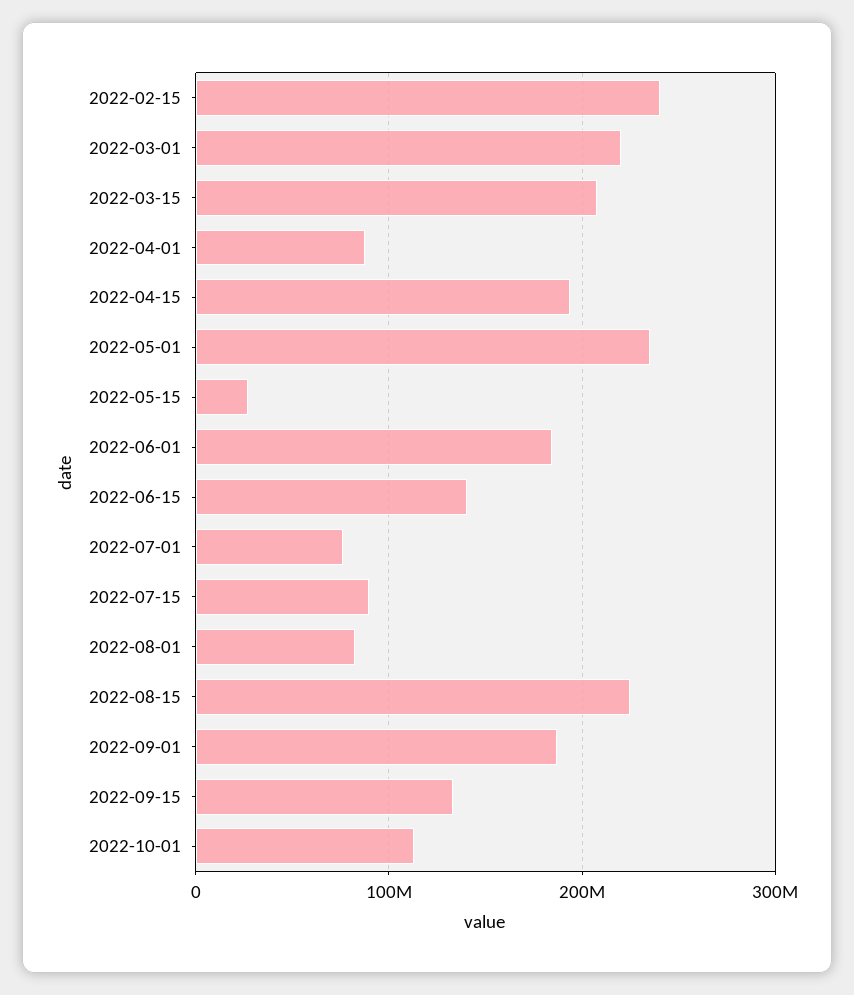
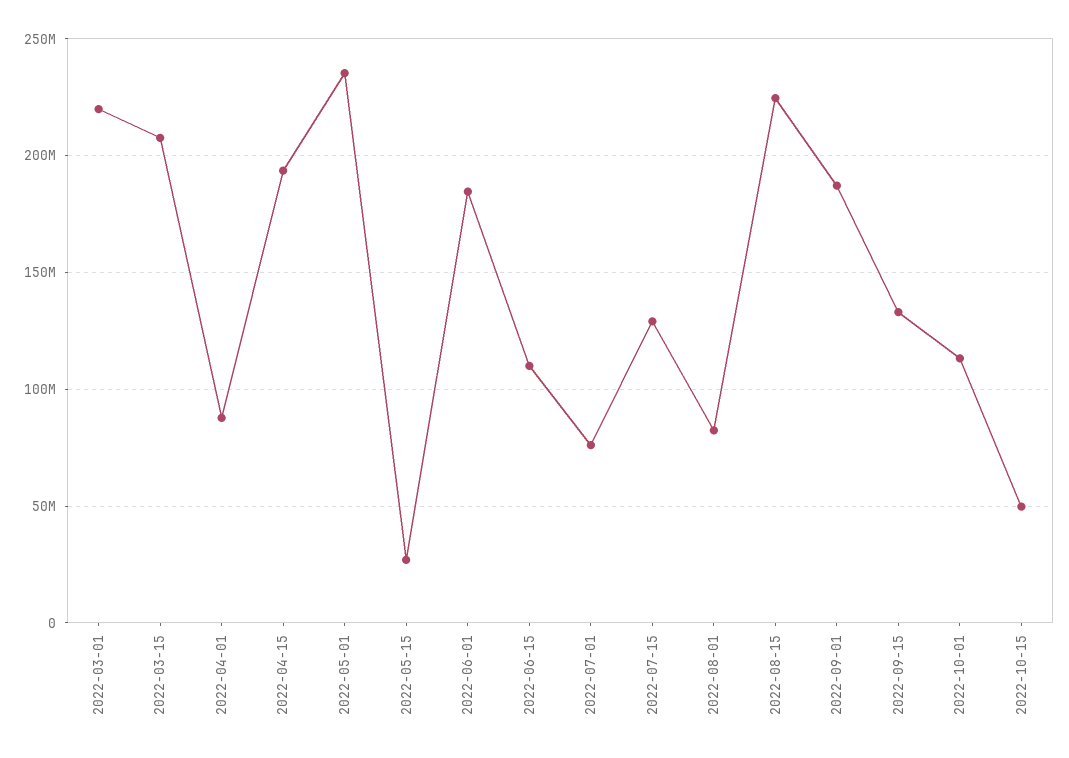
2022-02-15: 240000000 -> none
2022-06-15: 140000000 -> 110000000
2022-07-15: 90000000 -> 130000000
2022-10-15: none -> 50000000

